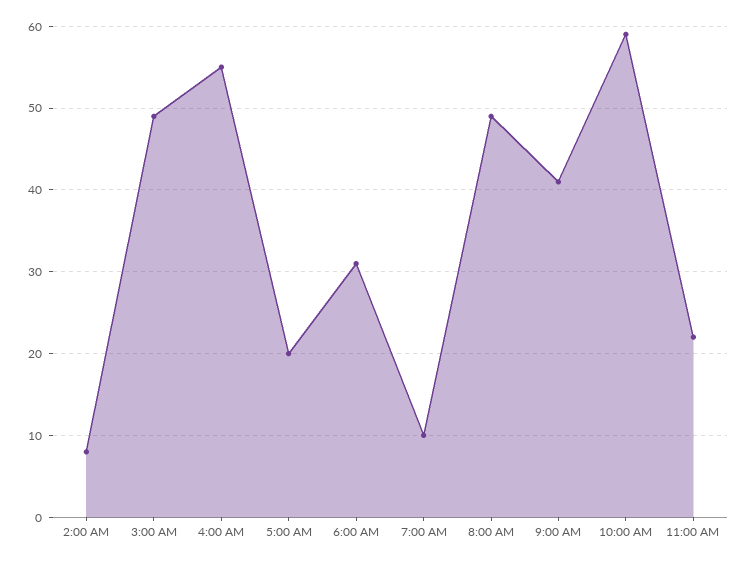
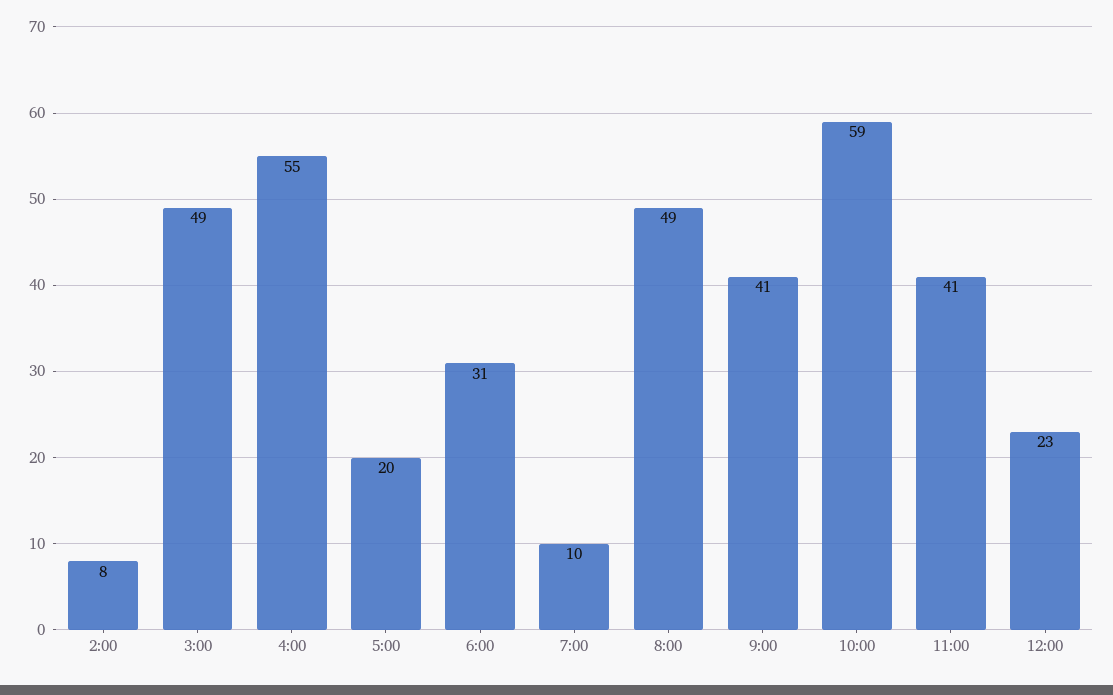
11:00 AM: 22 -> 41
12:00: none -> 23

